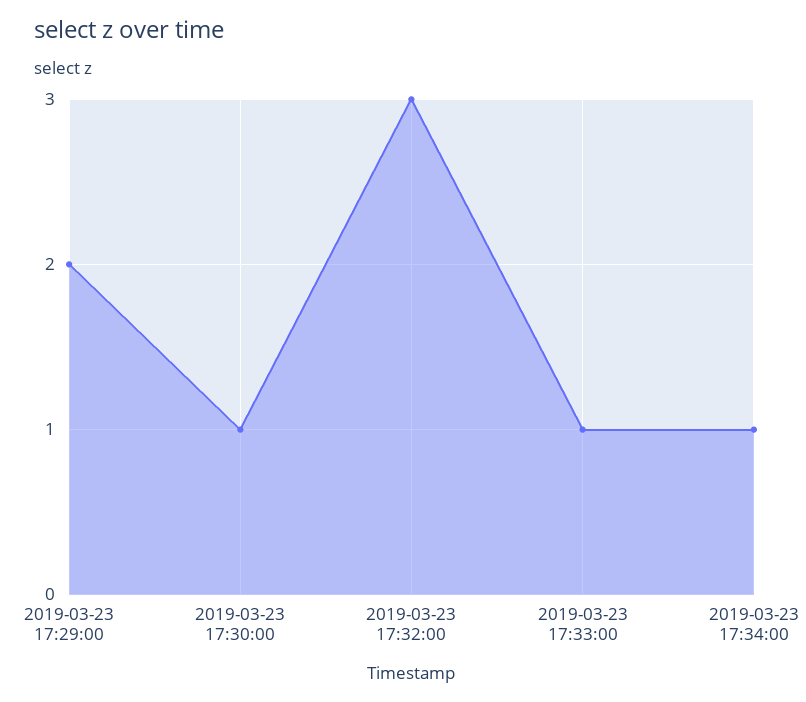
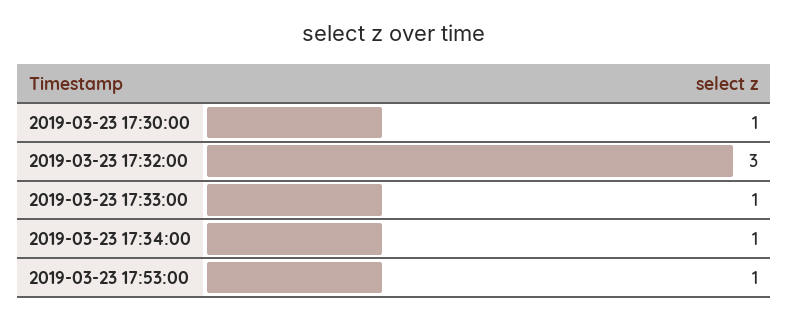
2019-03-23 17:29:00: 2 -> none
2019-03-23 17:53:00: none -> 1

